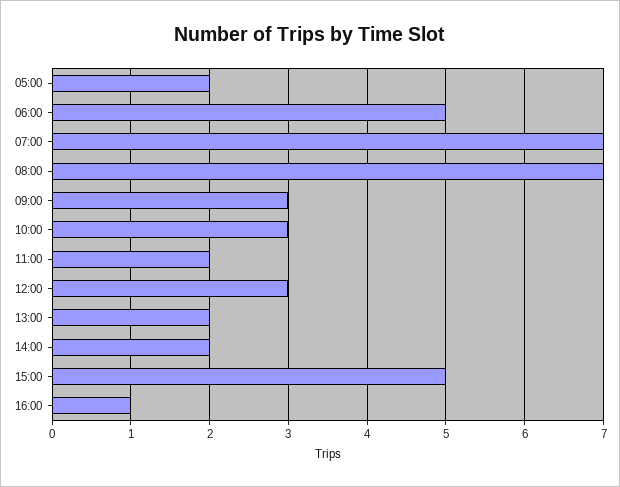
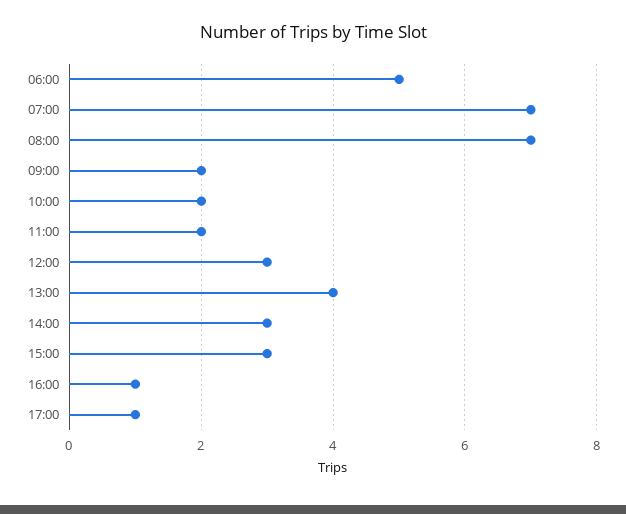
05:00: 2 -> none
09:00: 3 -> 2
10:00: 3 -> 2
13:00: 2 -> 4
14:00: 2 -> 3
15:00: 5 -> 3
17:00: none -> 1

